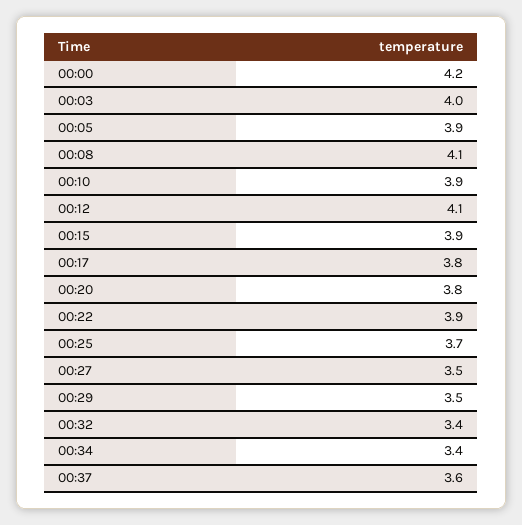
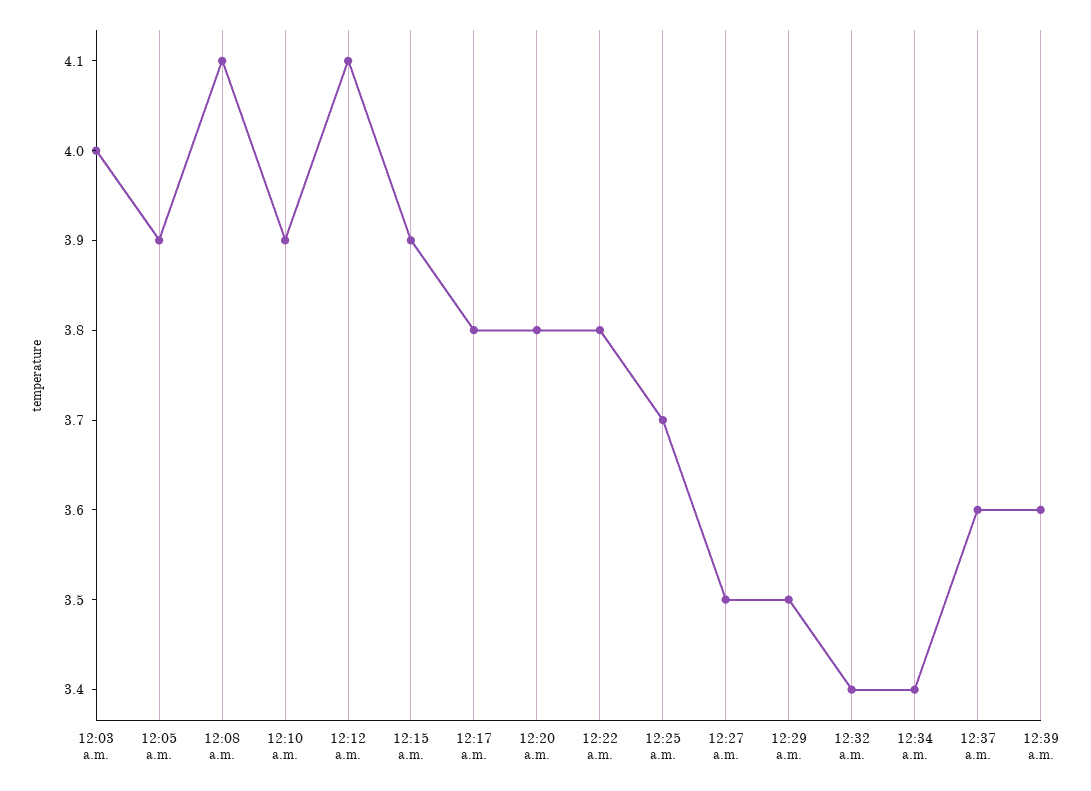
00:00: 4.2 -> none
00:22: 3.9 -> 3.8
12:39 a.m.: none -> 3.6

